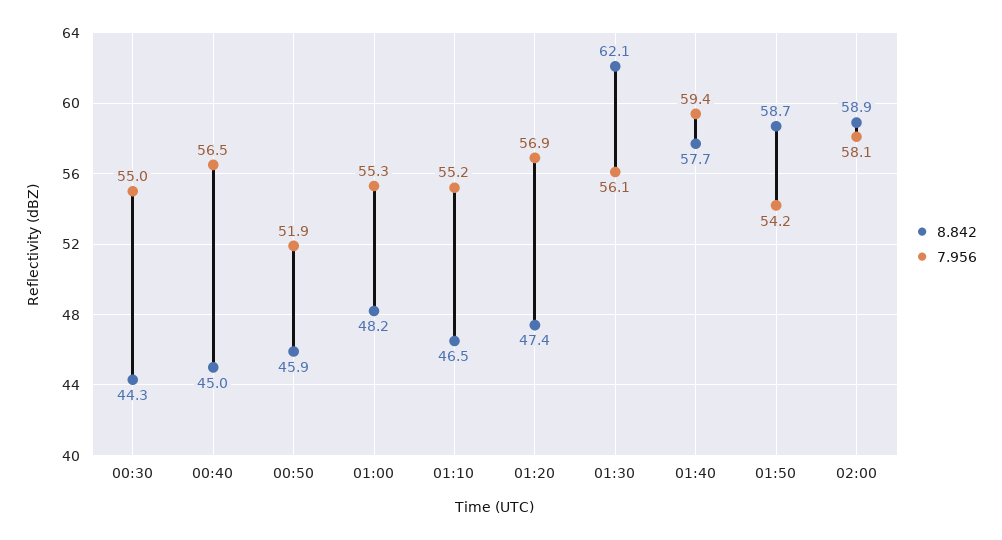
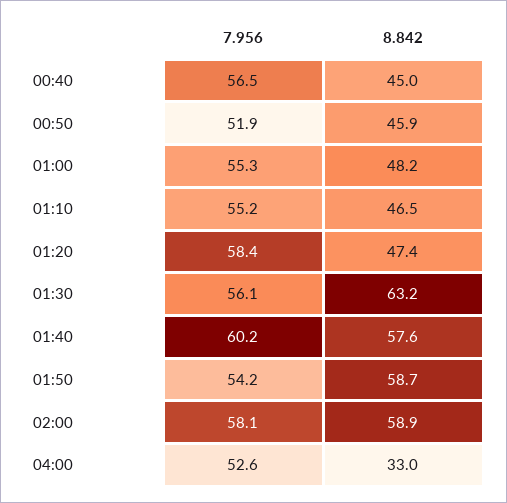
8.842, 00:30: 44.3 -> none
7.956, 00:30: 55 -> none
7.956, 01:20: 56.9 -> 58.4
8.842, 01:30: 62.1 -> 63.2
8.842, 01:40: 57.7 -> 57.6
7.956, 01:40: 59.4 -> 60.2
7.956, 04:00: none -> 52.6
8.842, 04:00: none -> 33

